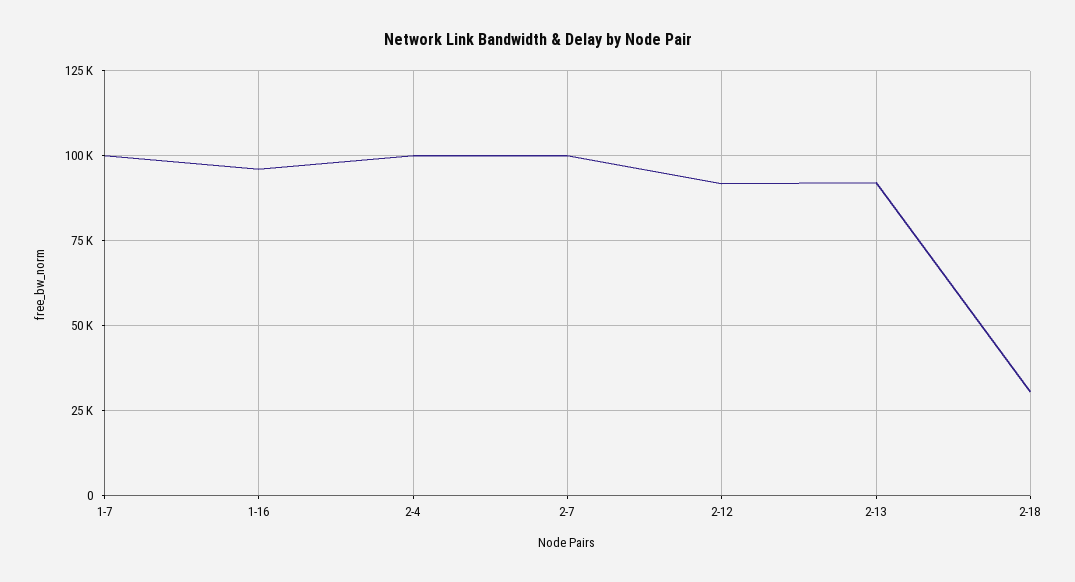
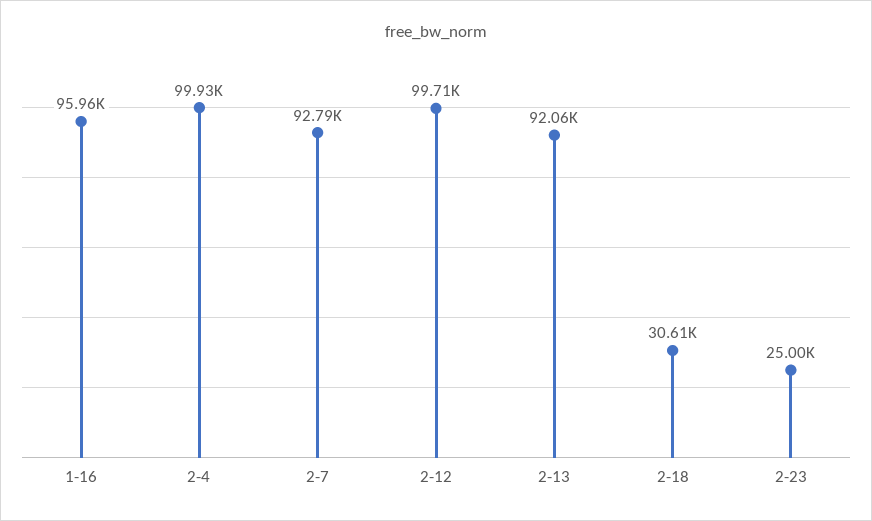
1-7: 100000 -> none
2-7: 100000 -> 92790
2-12: 92500 -> 99710
2-23: none -> 25000

